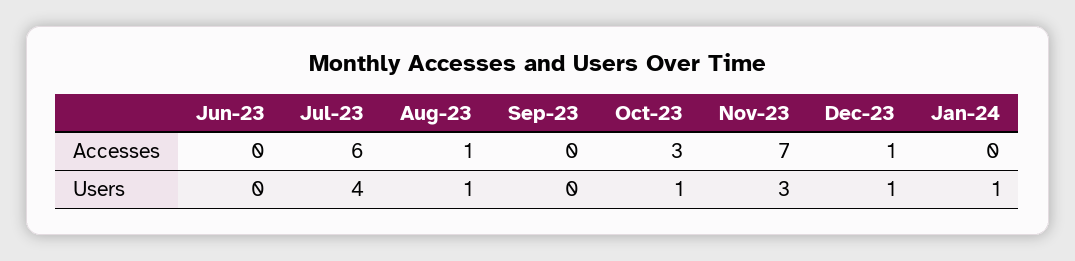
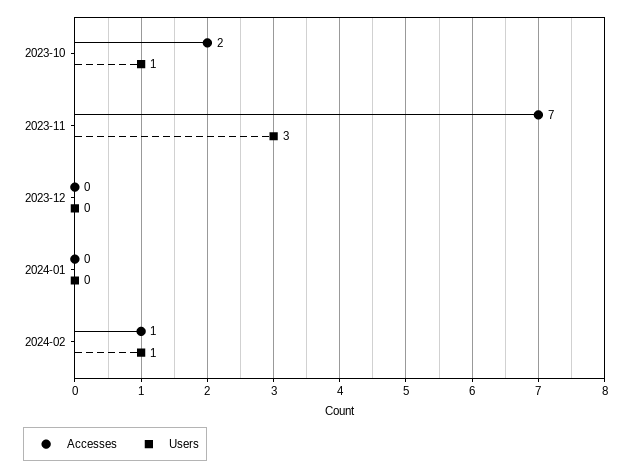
Accesses, Jun-23: 0 -> none
Accesses, Jul-23: 6 -> none
Accesses, Aug-23: 1 -> none
Accesses, Sep-23: 0 -> none
Accesses, Oct-23: 3 -> 2
Accesses, Dec-23: 1 -> 0
Users, Jun-23: 0 -> none
Users, Jul-23: 4 -> none
Users, Aug-23: 1 -> none
Users, Sep-23: 0 -> none
Users, Dec-23: 1 -> 0
Users, Jan-24: 1 -> 0
Accesses, 2024-02: none -> 1
Users, 2024-02: none -> 1

